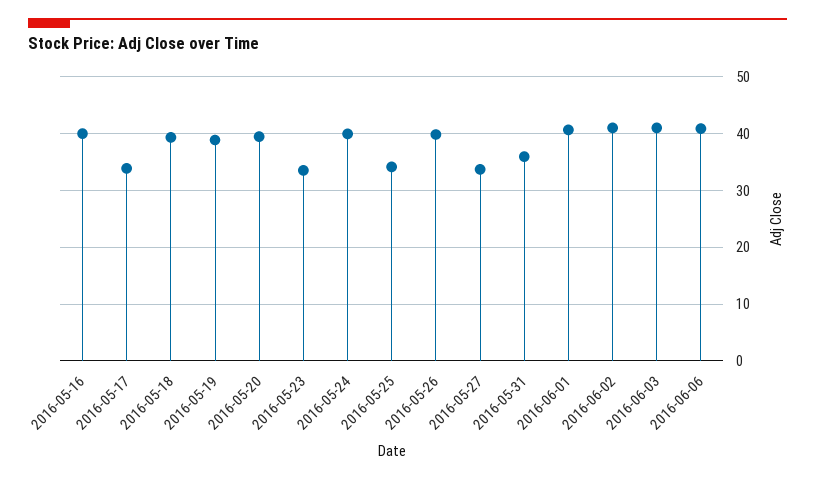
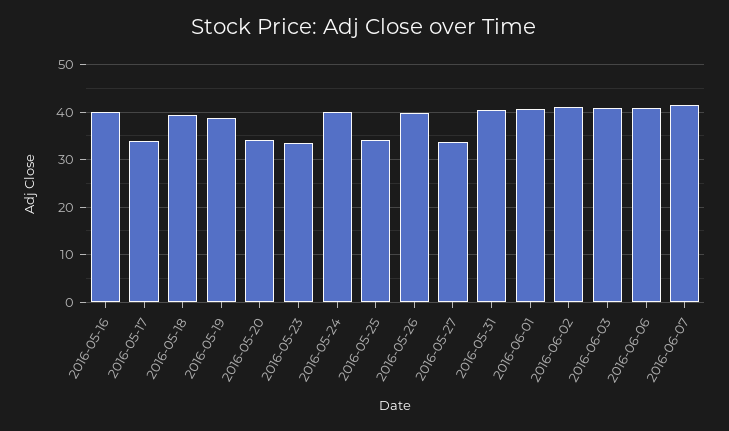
2016-05-20: 40 -> 34
2016-05-31: 36 -> 40
2016-06-07: none -> 42

